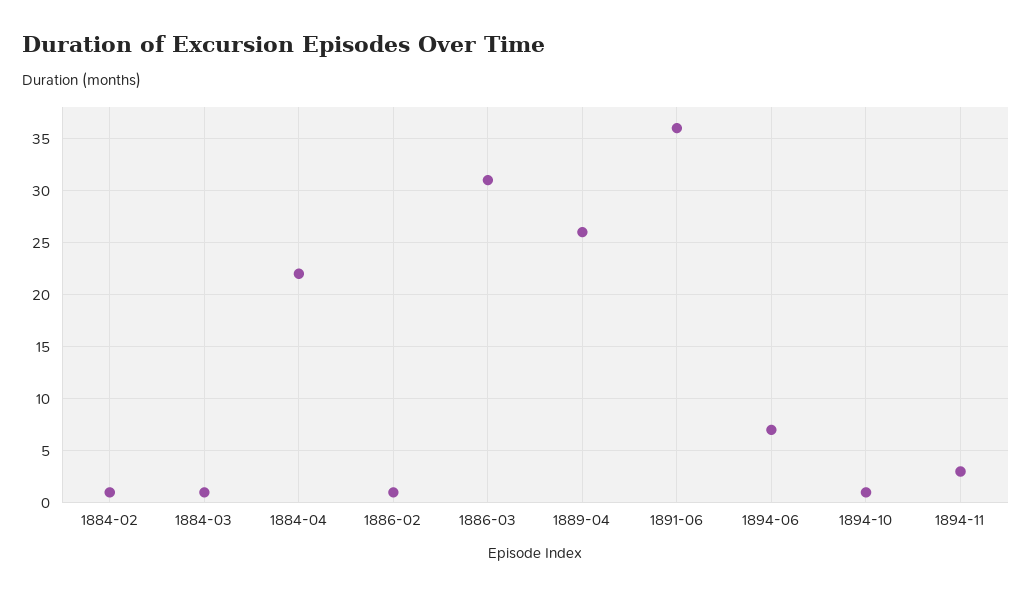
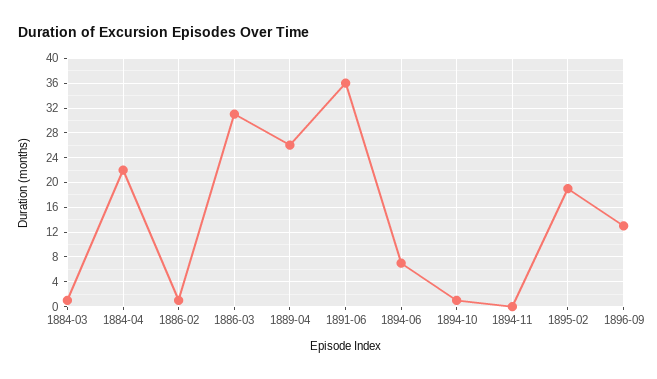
1884-02: 1 -> none
1894-11: 3 -> 0
1895-02: none -> 19
1896-09: none -> 13

